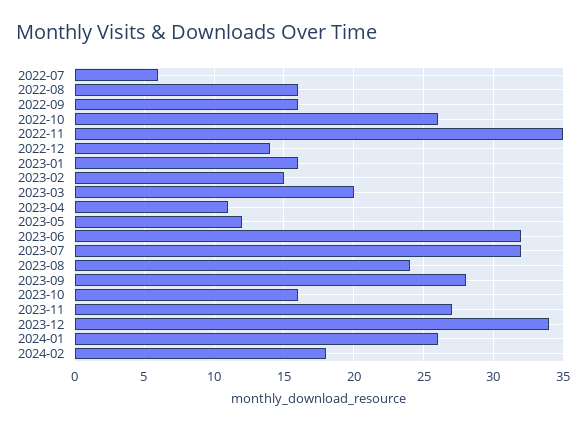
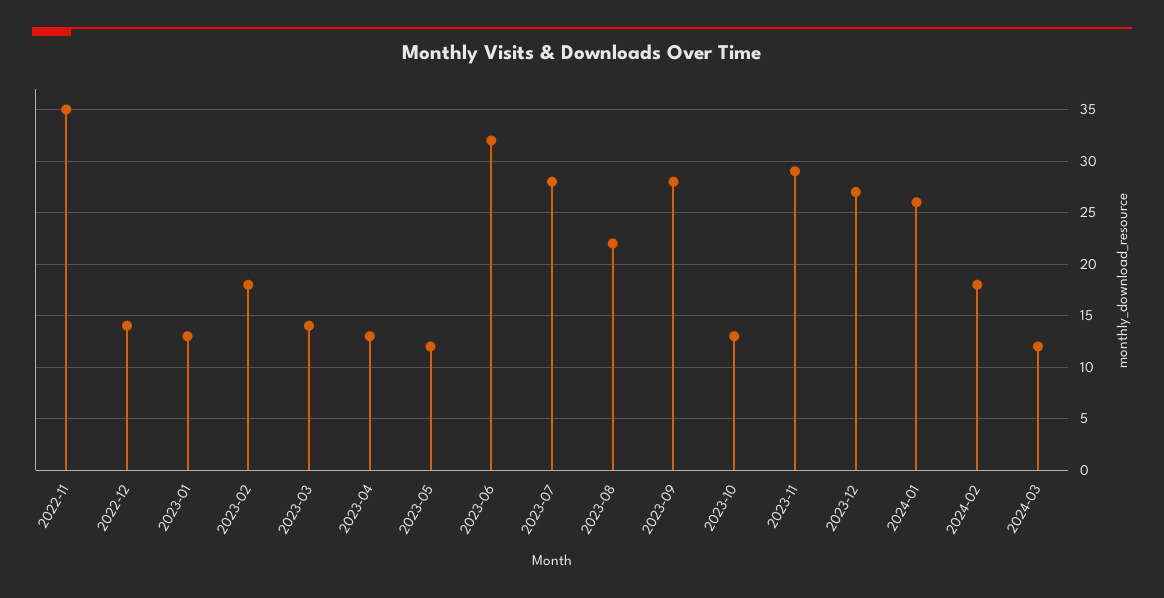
2022-07: 6 -> none
2022-08: 16 -> none
2022-09: 16 -> none
2022-10: 26 -> none
2023-01: 16 -> 13
2023-02: 15 -> 18
2023-03: 20 -> 14
2023-04: 11 -> 13
2023-07: 32 -> 28
2023-08: 24 -> 22
2023-10: 16 -> 13
2023-11: 27 -> 29
2023-12: 34 -> 27
2024-03: none -> 12

